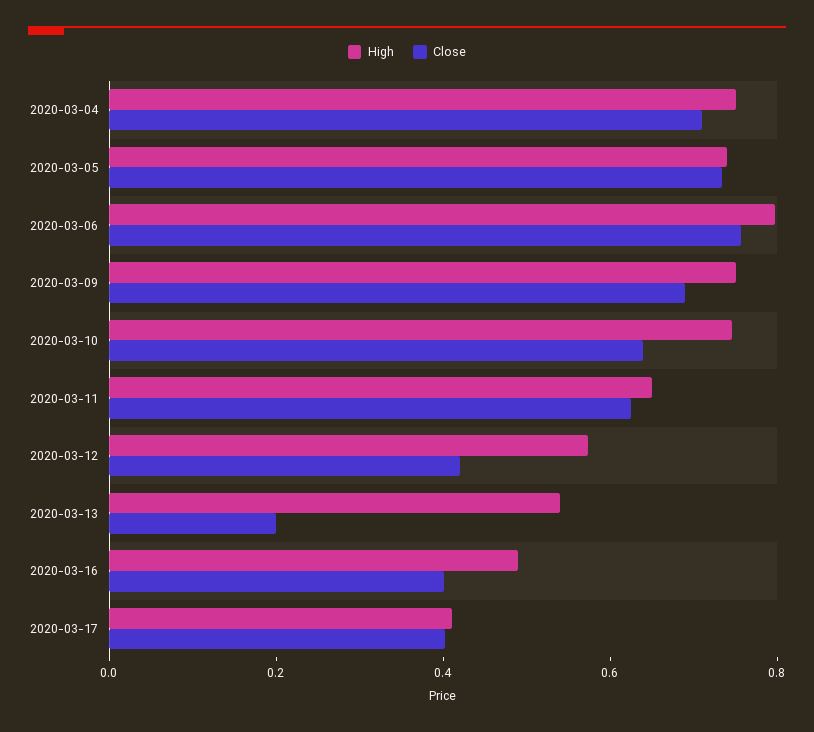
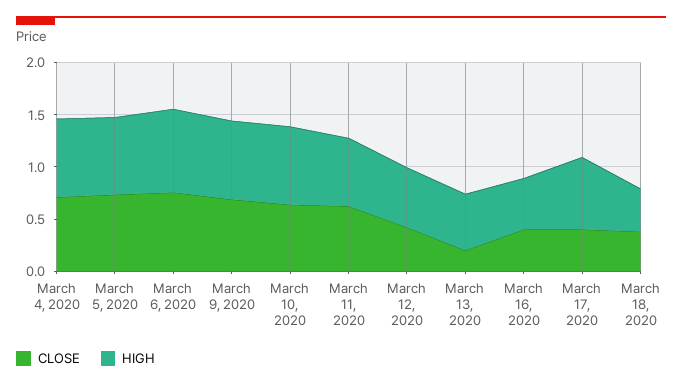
High, 2020-03-17: 0.4 -> 0.7
Close, March 18, 2020: none -> 0.4
High, March 18, 2020: none -> 0.4

